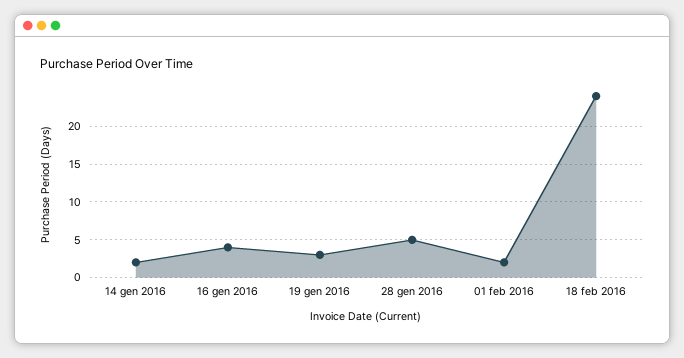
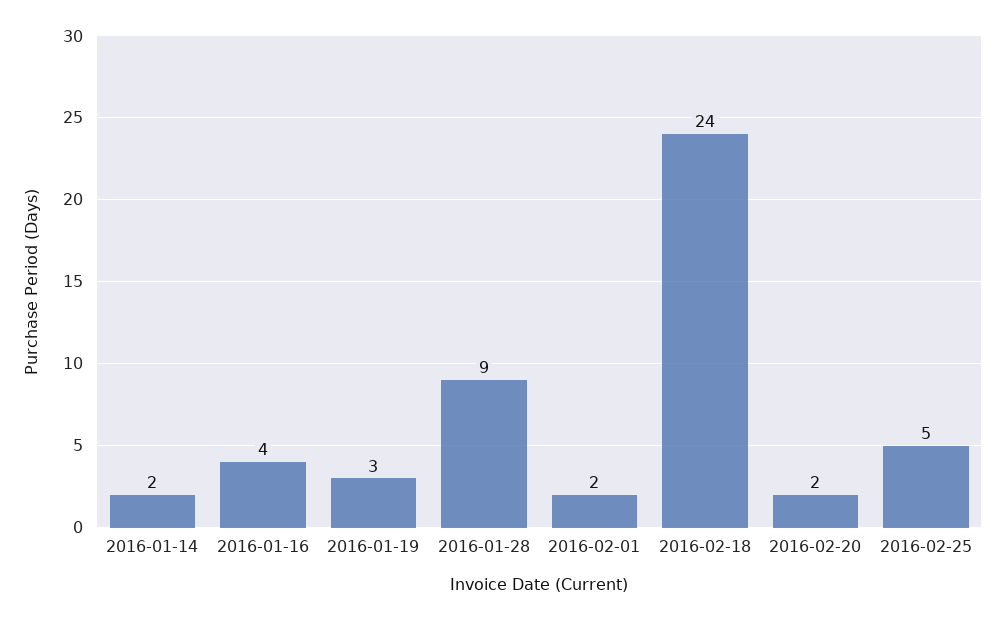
28 gen 2016: 5 -> 9
2016-02-20: none -> 2
2016-02-25: none -> 5

